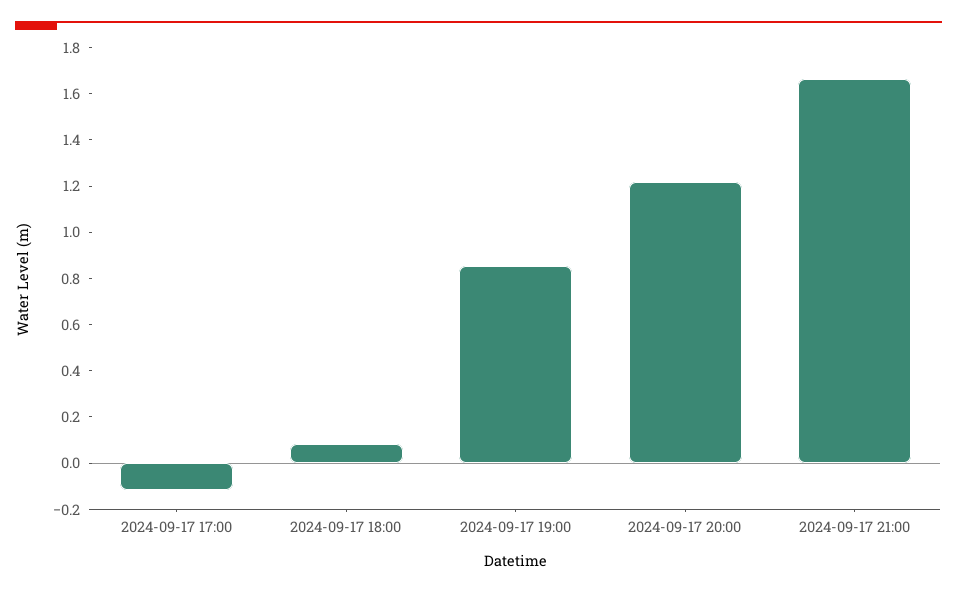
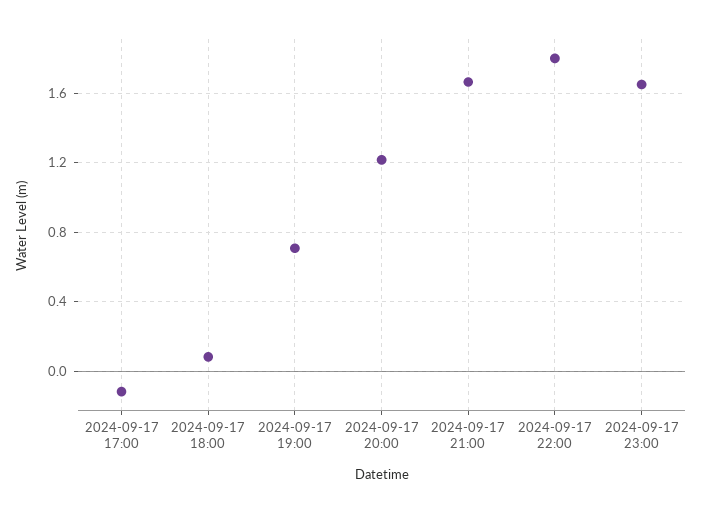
2024-09-17 19:00: 0.85 -> 0.7
2024-09-17 22:00: none -> 1.8
2024-09-17 23:00: none -> 1.65

